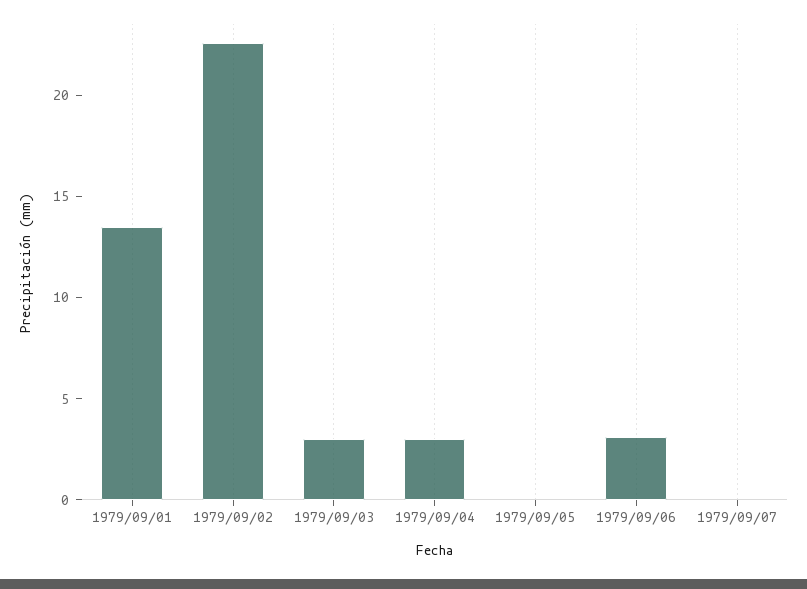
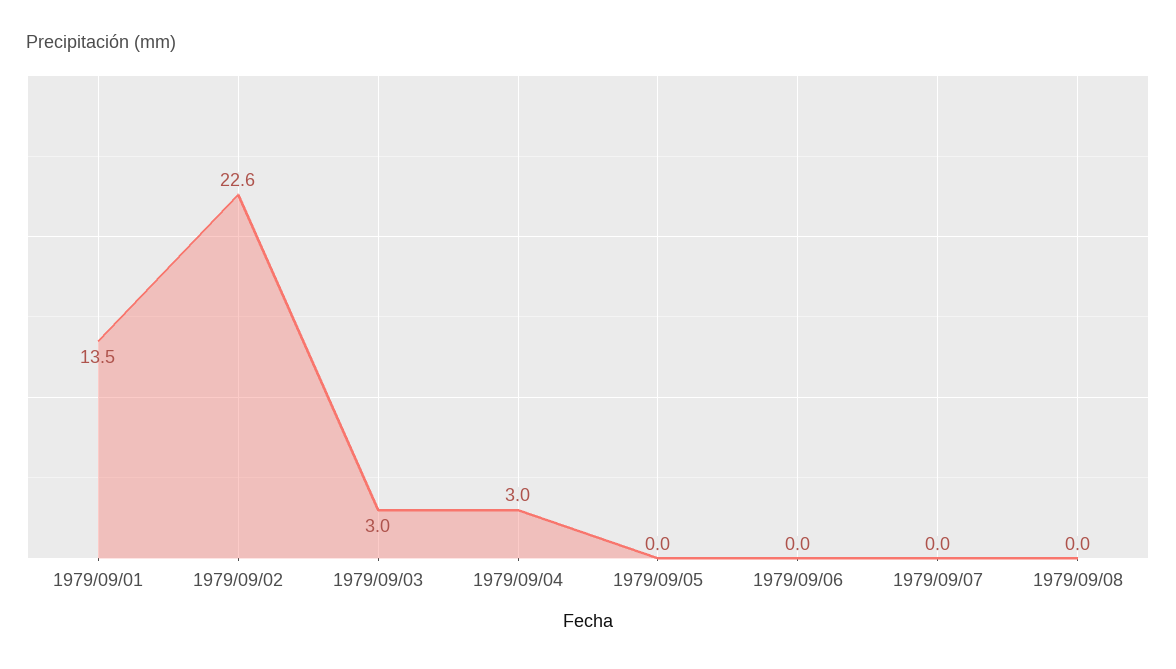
1979/09/06: 3 -> 0
1979/09/08: none -> 0

